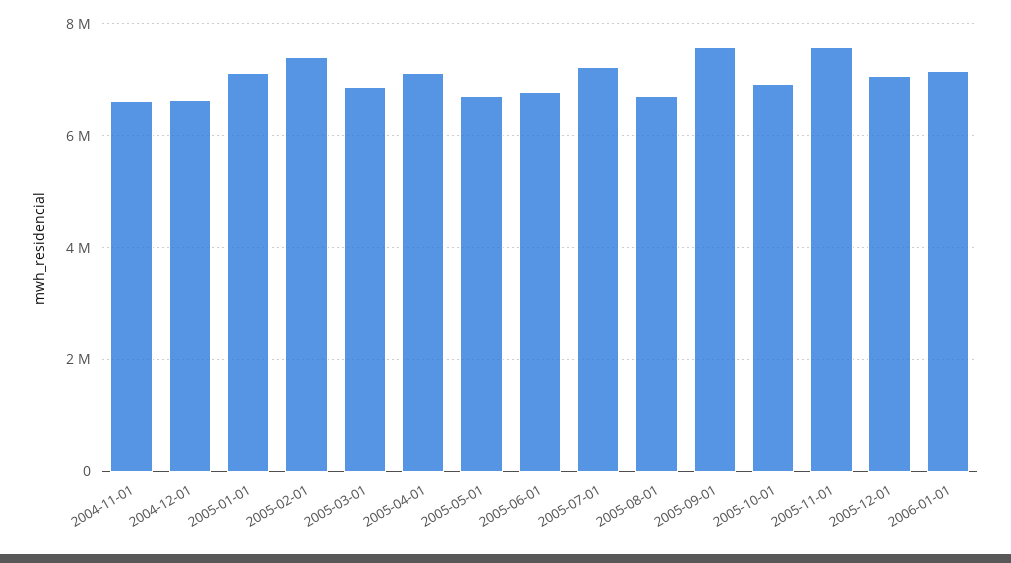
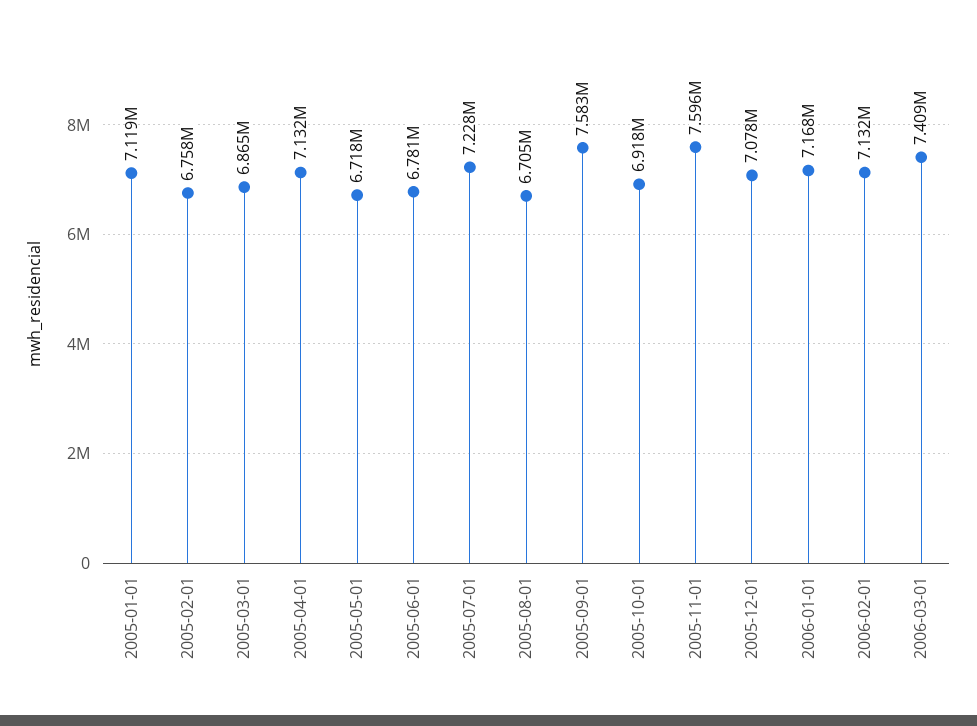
2004-11-01: 6600000 -> none
2004-12-01: 6600000 -> none
2005-02-01: 7400000 -> 6758000
2006-02-01: none -> 7132000
2006-03-01: none -> 7409000

